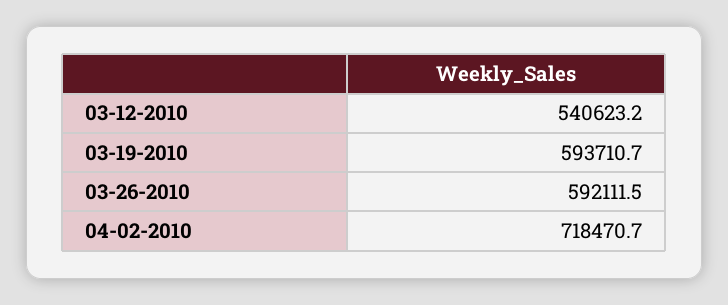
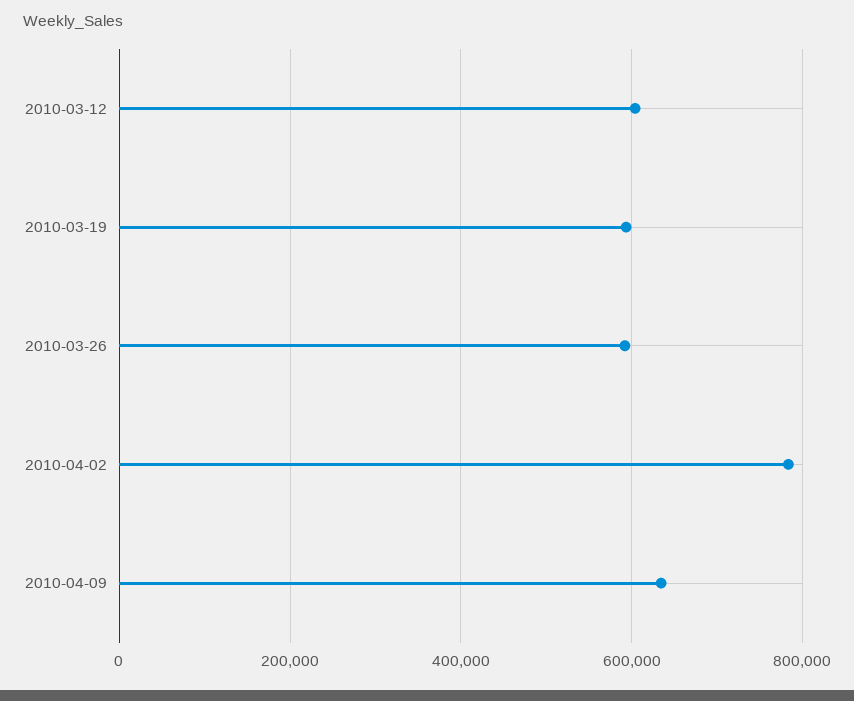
03-12-2010: 540623.2 -> 600000
04-02-2010: 718470.7 -> 780000
2010-04-09: none -> 640000

